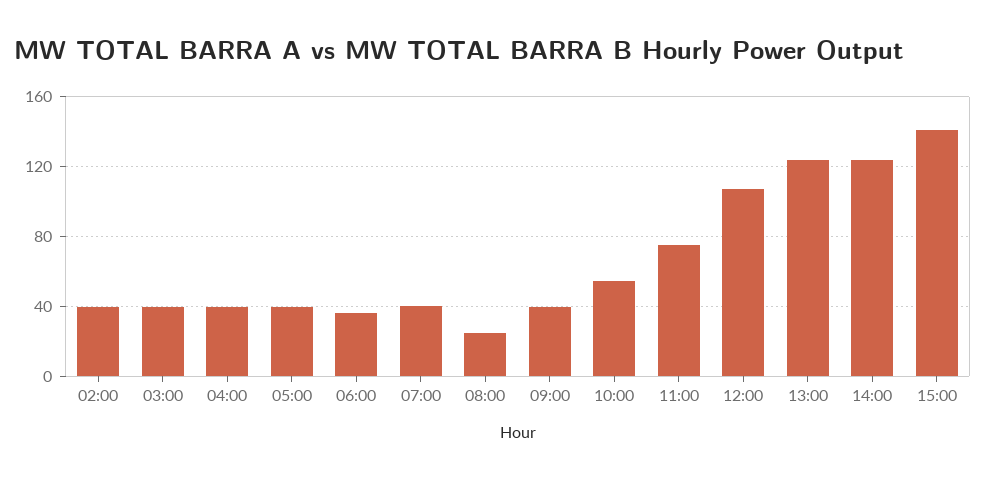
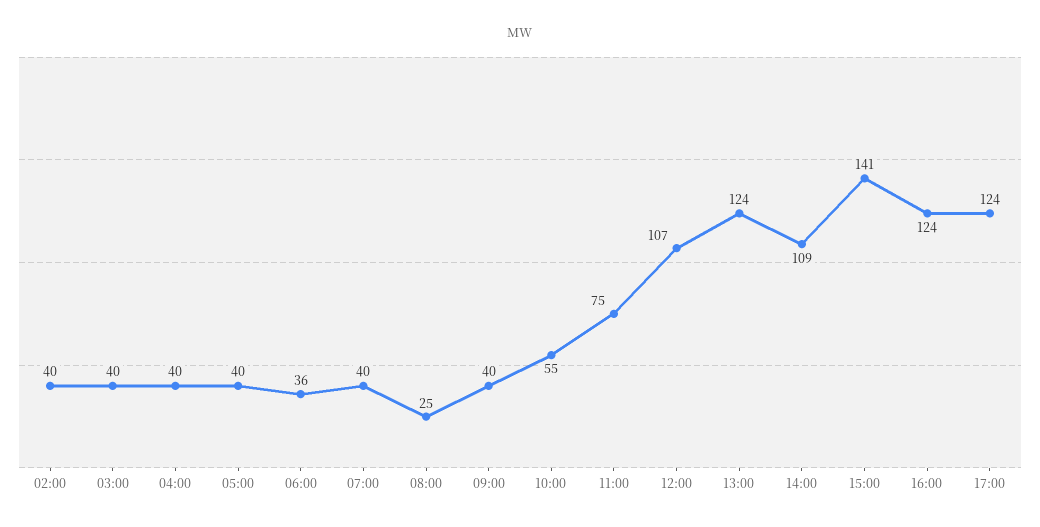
14:00: 125 -> 109
16:00: none -> 124
17:00: none -> 124

